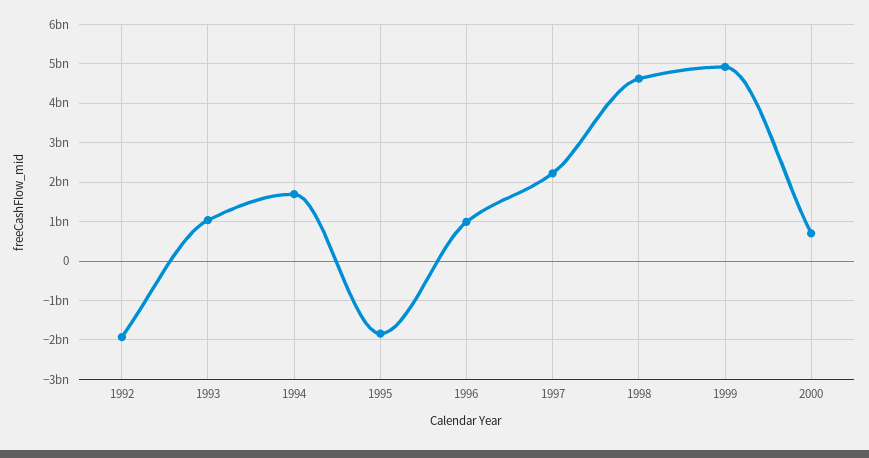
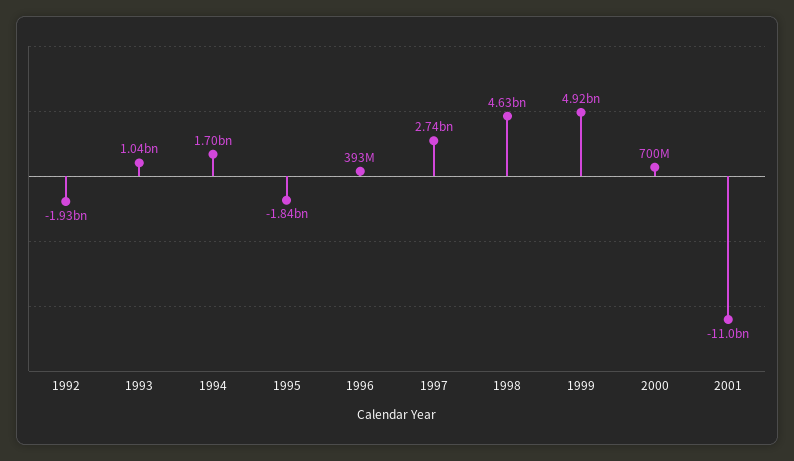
1996: 1000000000 -> 393000000
1997: 2200000000 -> 2740000000
2001: none -> -11000000000

